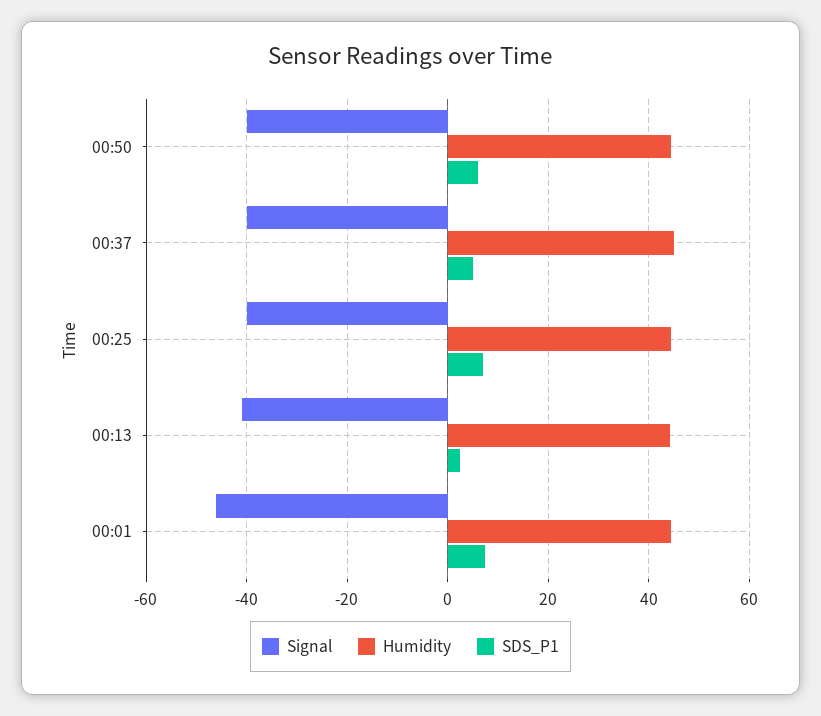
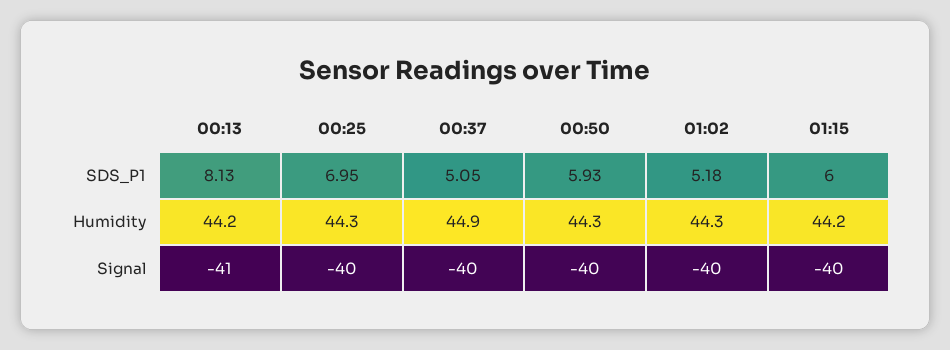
SDS_P1, 00:13: 2 -> 8.13
Signal, 00:01: -46 -> none
Humidity, 00:01: 44 -> none
SDS_P1, 00:01: 8 -> none
SDS_P1, 01:02: none -> 5.18
SDS_P1, 01:15: none -> 6
Humidity, 01:02: none -> 44.3
Humidity, 01:15: none -> 44.2
Signal, 01:02: none -> -40
Signal, 01:15: none -> -40

